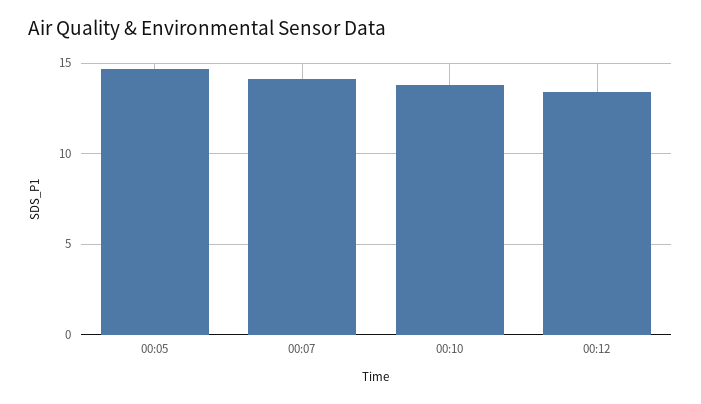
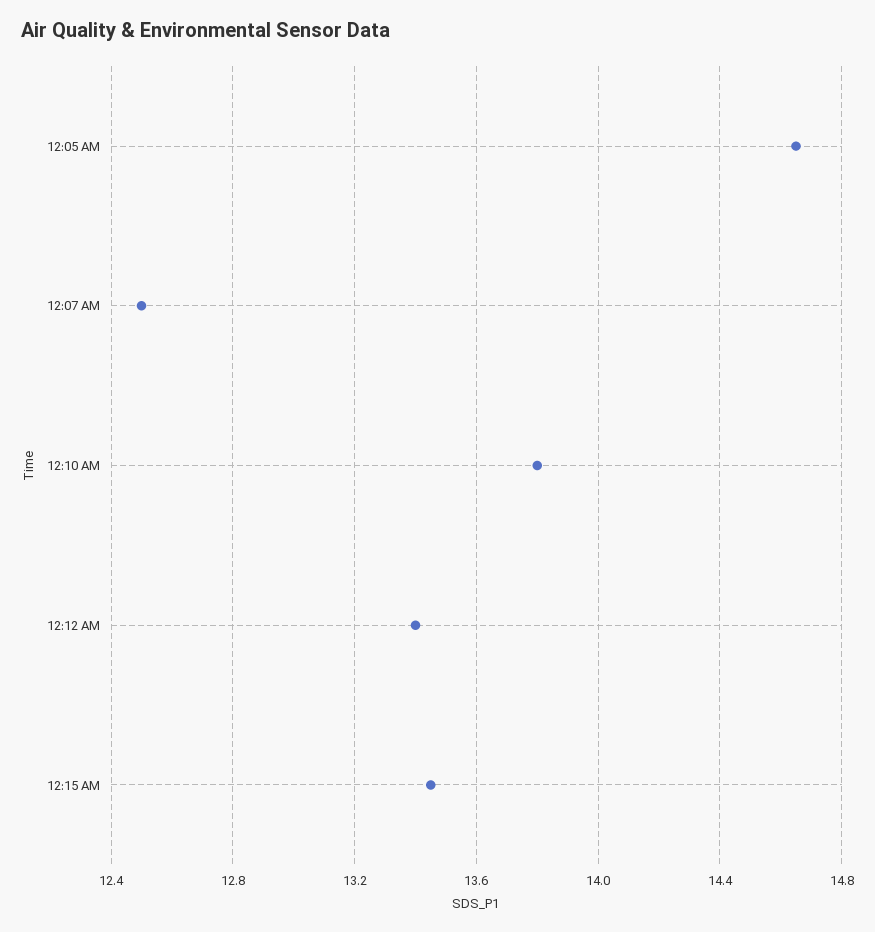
00:07: 14 -> 12.5
12:15 AM: none -> 13.45

